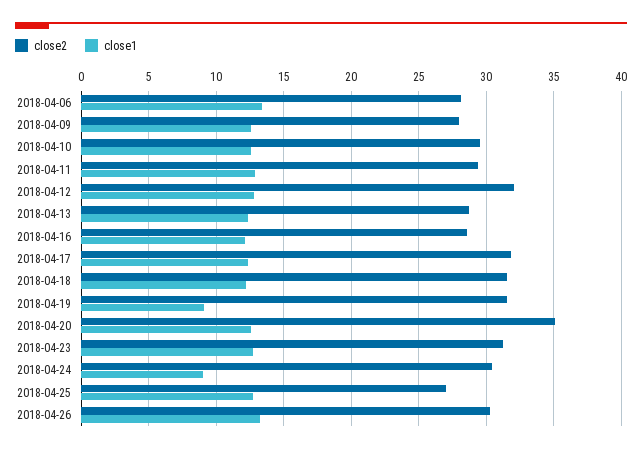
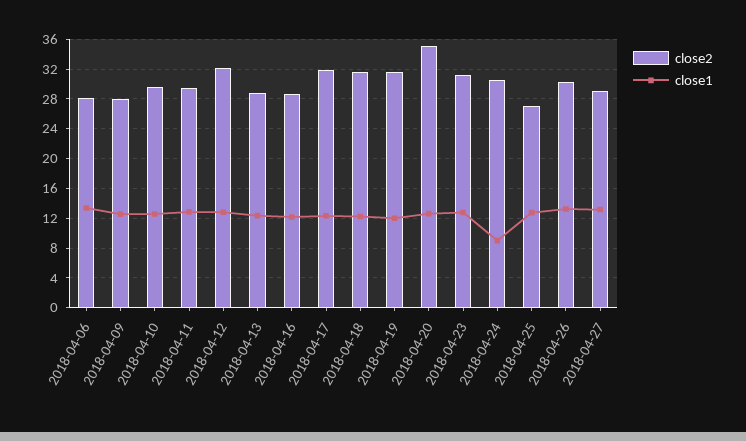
close1, 2018-04-19: 9 -> 12
close2, 2018-04-27: none -> 29
close1, 2018-04-27: none -> 13

